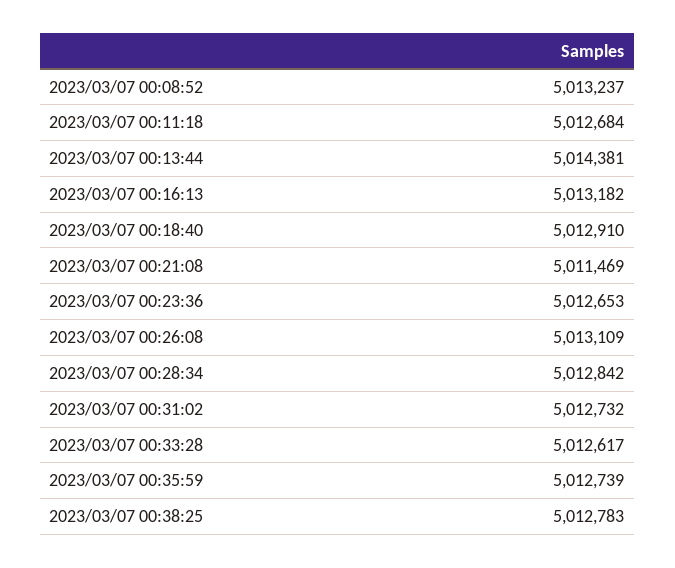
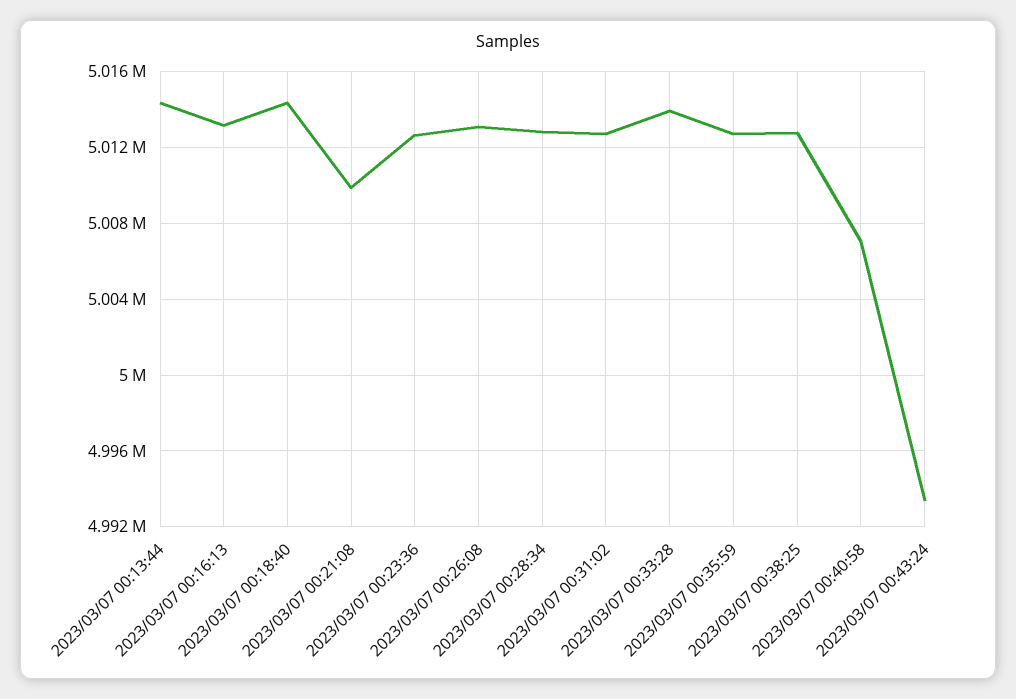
2023/03/07 00:08:52: 5013237 -> none
2023/03/07 00:11:18: 5012684 -> none
2023/03/07 00:18:40: 5012910 -> 5014500
2023/03/07 00:21:08: 5011469 -> 5010000
2023/03/07 00:33:28: 5012617 -> 5014000
2023/03/07 00:40:58: none -> 5007000
2023/03/07 00:43:24: none -> 4993500

